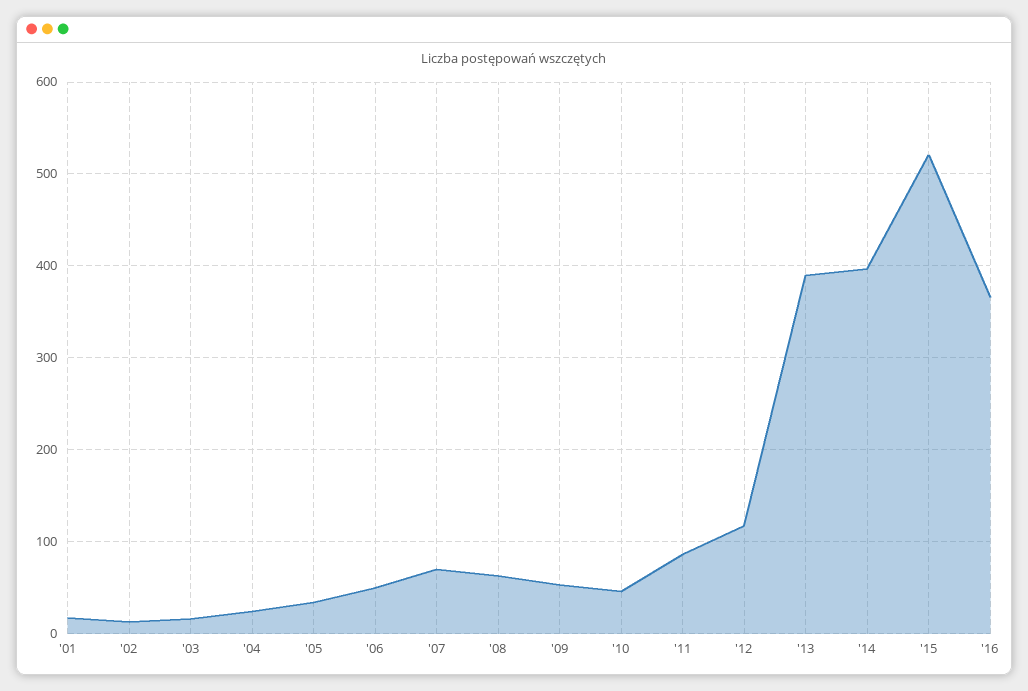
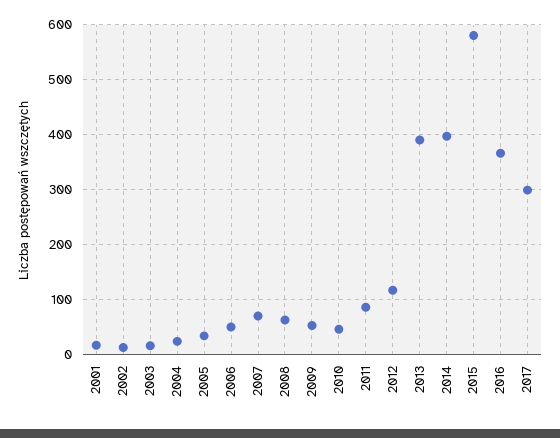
'15: 520 -> 580
2017: none -> 300

